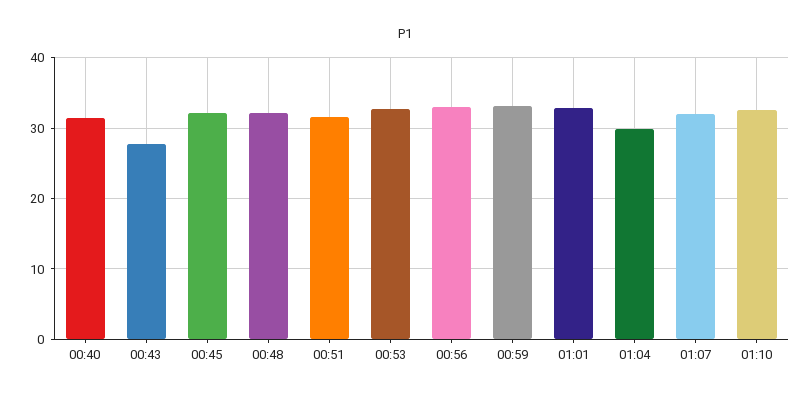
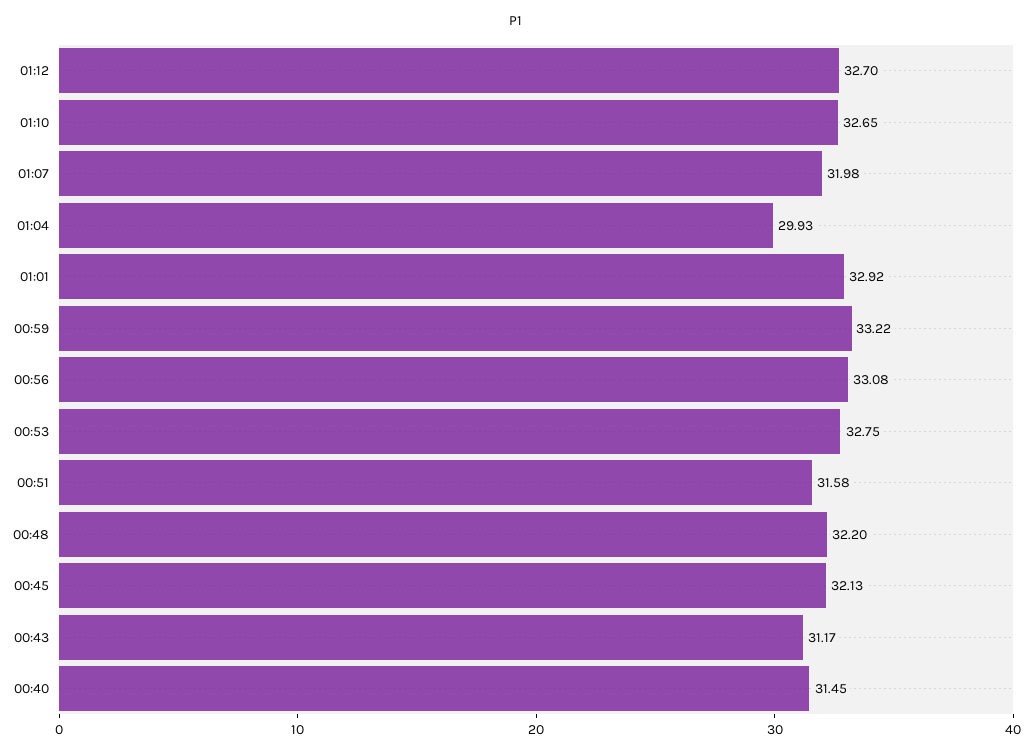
00:43: 28 -> 31.17
01:12: none -> 32.7

